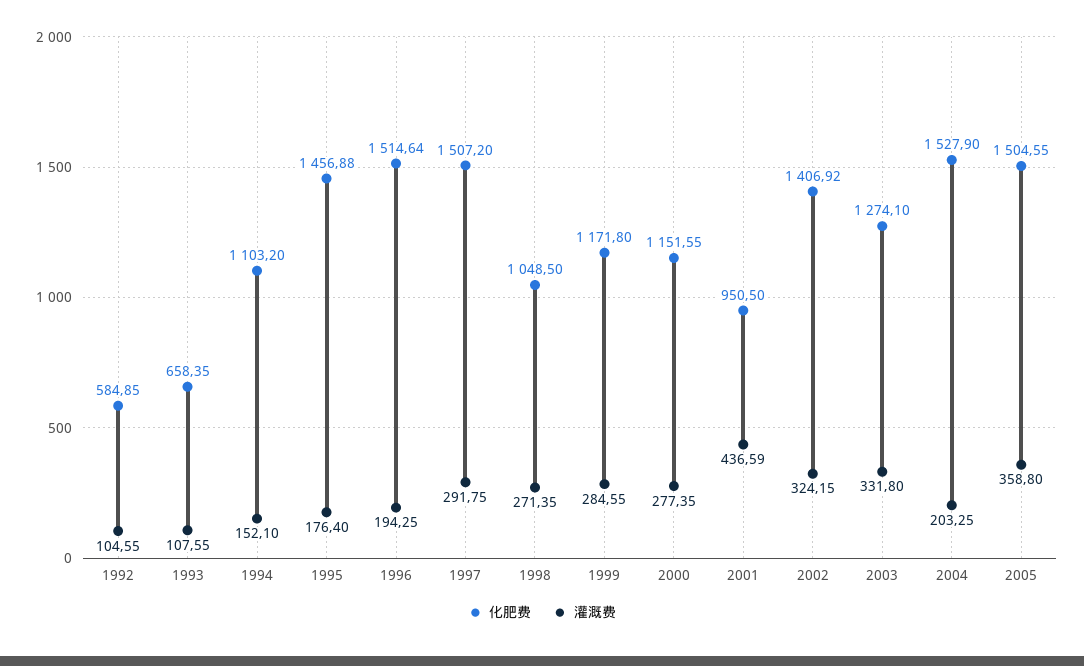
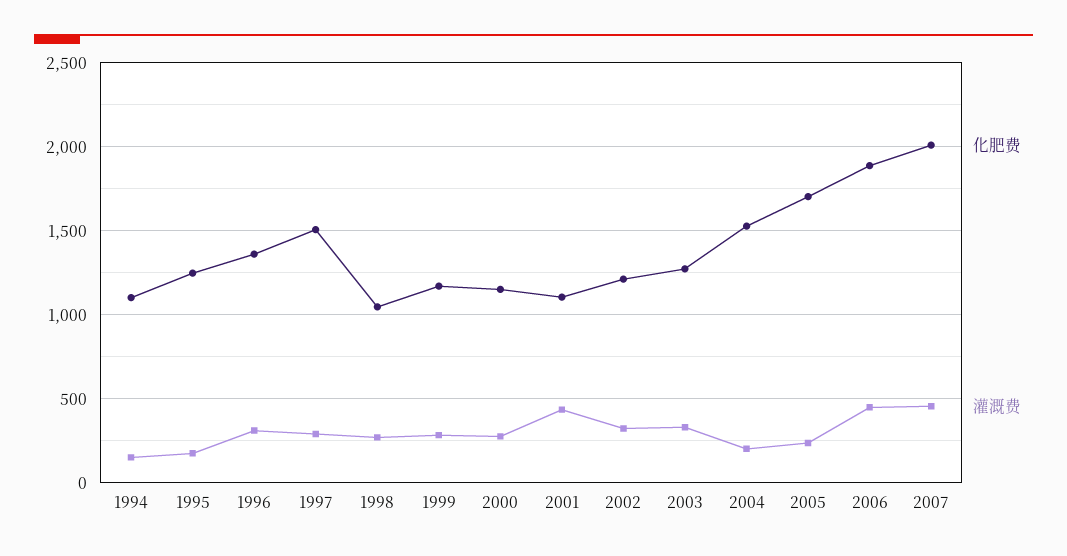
化肥费, 1992: 584.85 -> none
灌溉费, 1992: 104.55 -> none
化肥费, 1993: 658.35 -> none
灌溉费, 1993: 107.55 -> none
化肥费, 1995: 1456.88 -> 1250
化肥费, 1996: 1514.64 -> 1350
灌溉费, 1996: 194.25 -> 300
化肥费, 2001: 950.5 -> 1100
化肥费, 2002: 1406.92 -> 1200
化肥费, 2005: 1504.55 -> 1700
灌溉费, 2005: 358.8 -> 250
化肥费, 2006: none -> 1900
灌溉费, 2006: none -> 450
化肥费, 2007: none -> 2000
灌溉费, 2007: none -> 450

